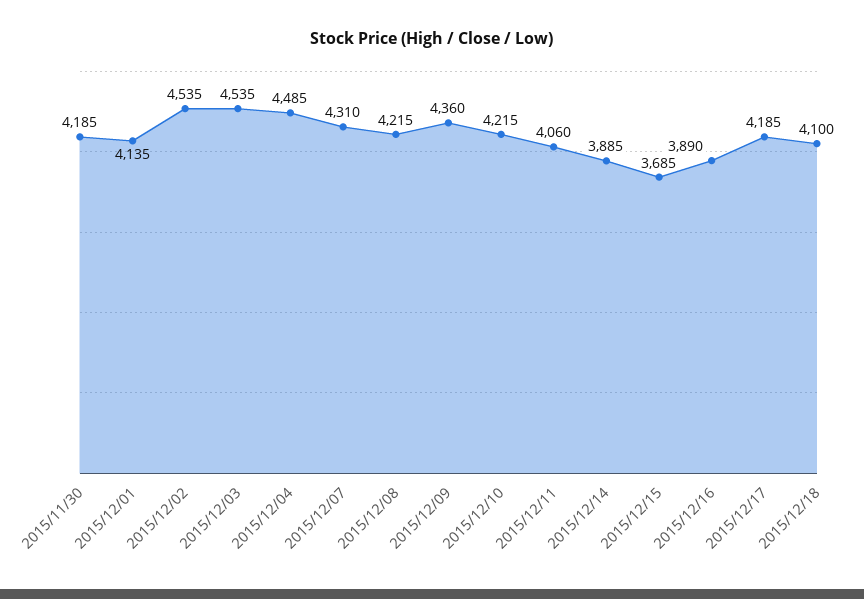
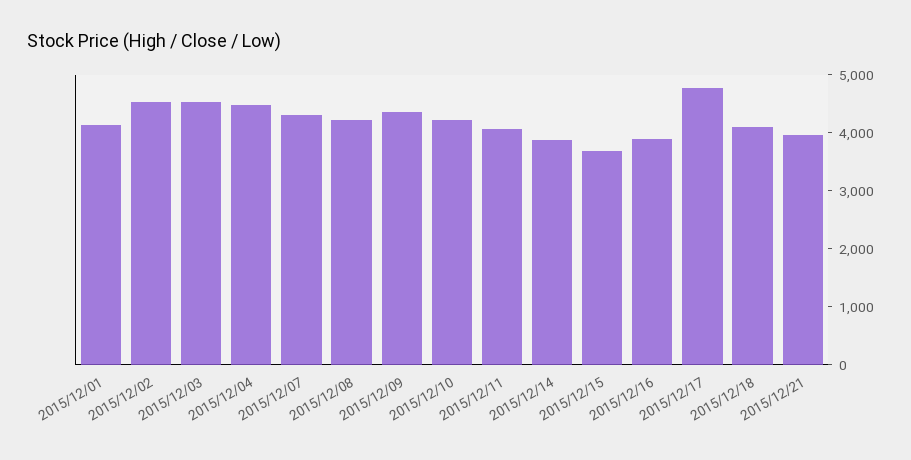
2015/11/30: 4185 -> none
2015/12/17: 4185 -> 4800
2015/12/21: none -> 4000

